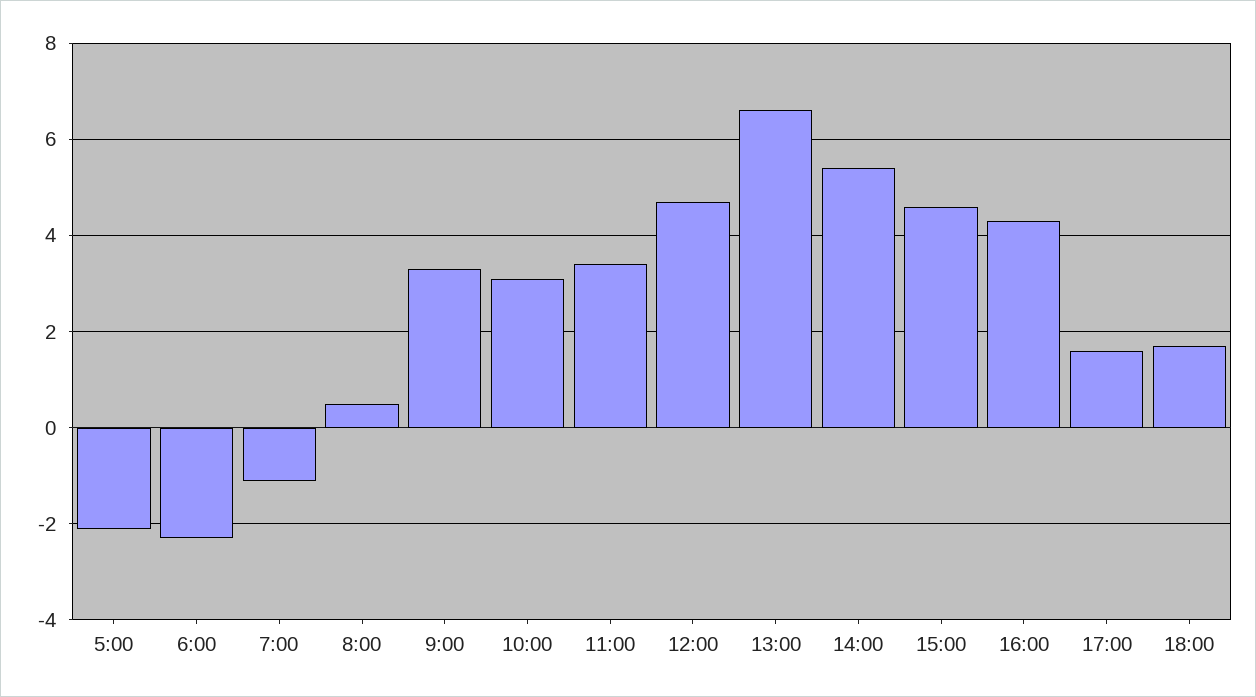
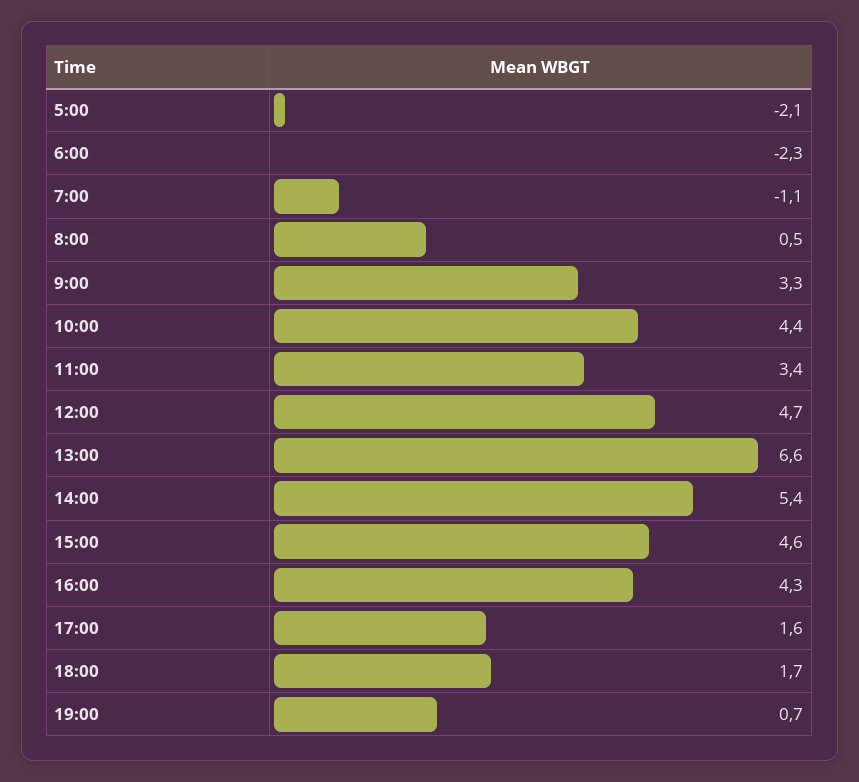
10:00: 3 -> 4.4
19:00: none -> 0.7

